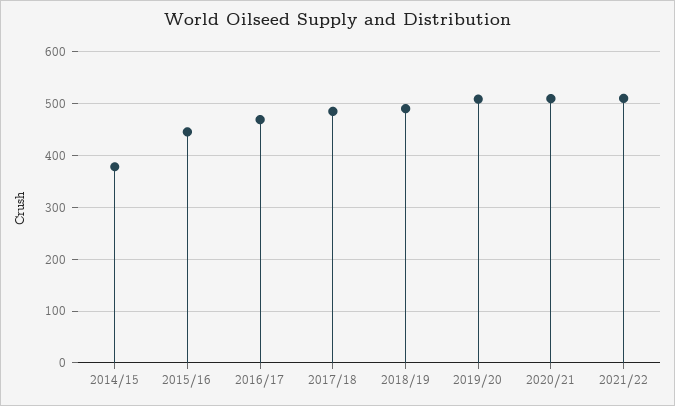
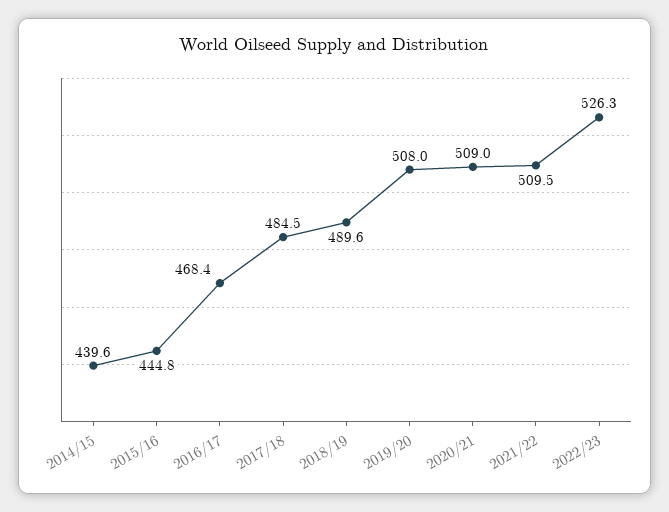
2014/15: 380 -> 439.6
2022/23: none -> 526.3

